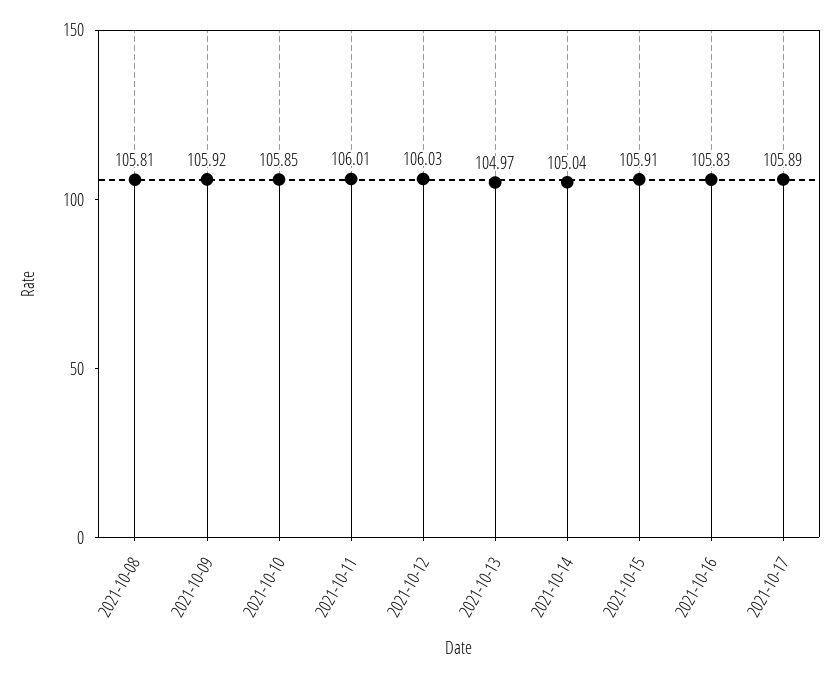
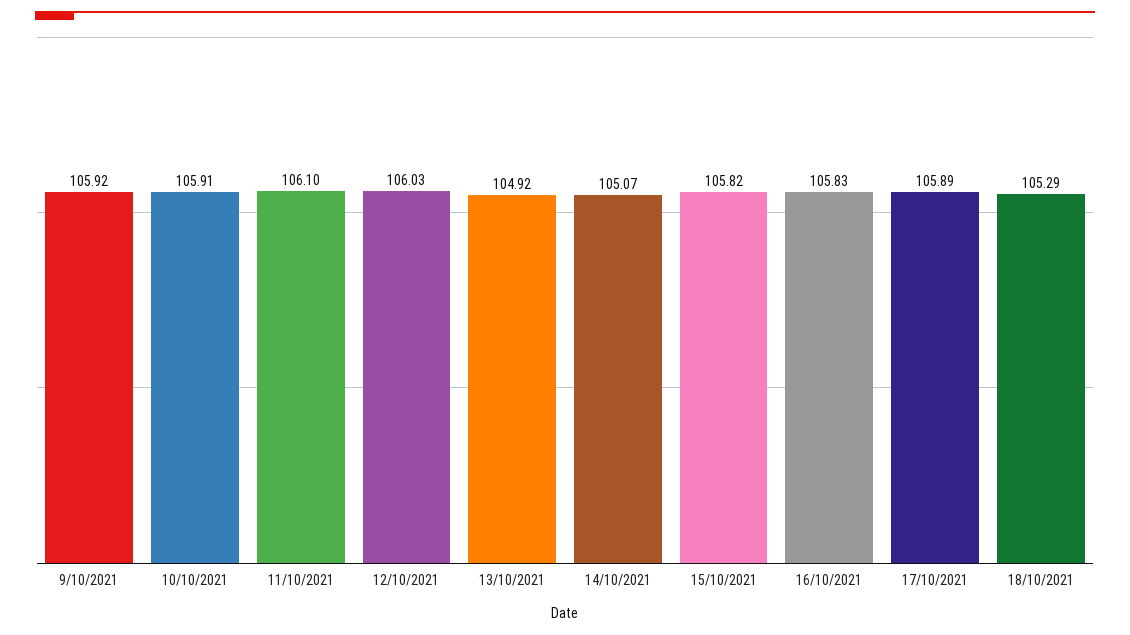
2021-10-08: 105.81 -> none
2021-10-10: 105.85 -> 105.91
2021-10-11: 106.01 -> 106.1
2021-10-13: 104.97 -> 104.92
2021-10-14: 105.04 -> 105.07
2021-10-15: 105.91 -> 105.82
18/10/2021: none -> 105.29

